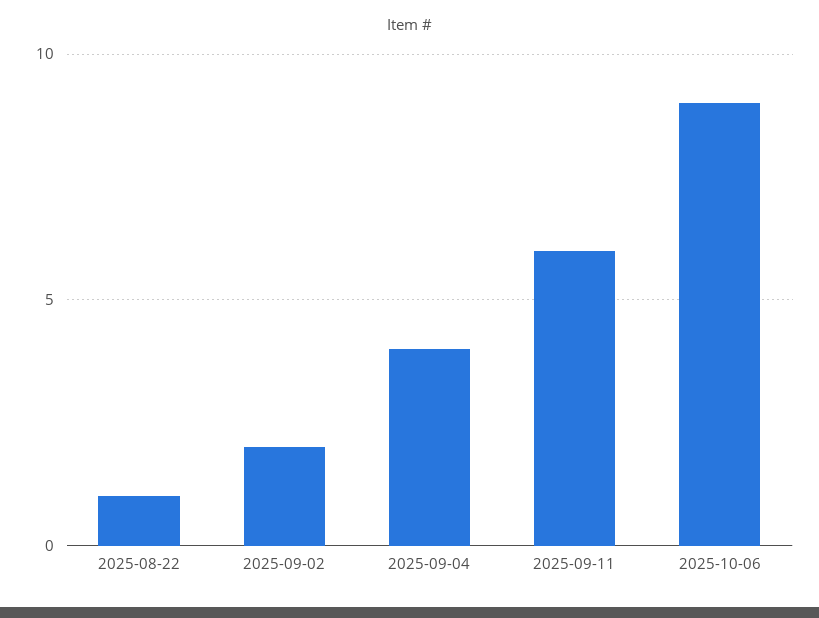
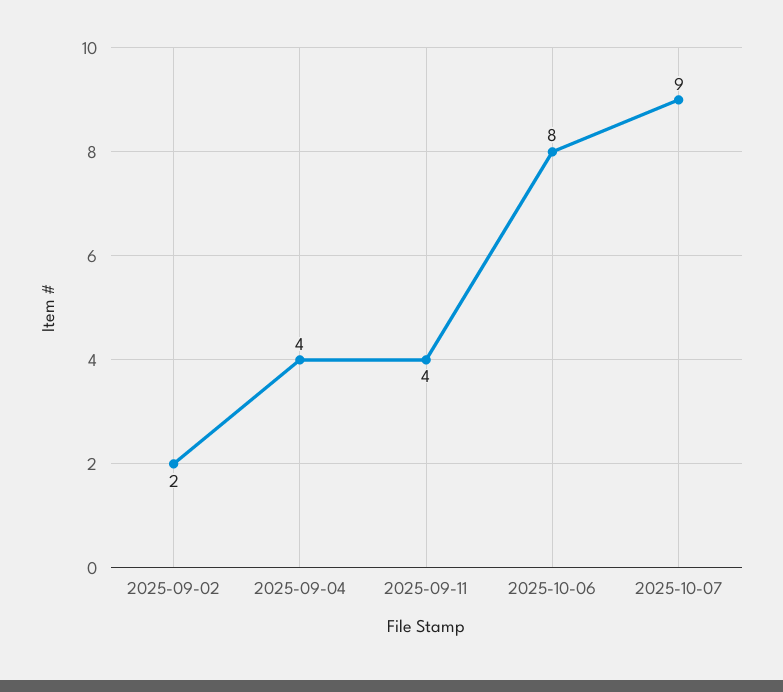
2025-08-22: 1 -> none
2025-09-11: 6 -> 4
2025-10-06: 9 -> 8
2025-10-07: none -> 9

